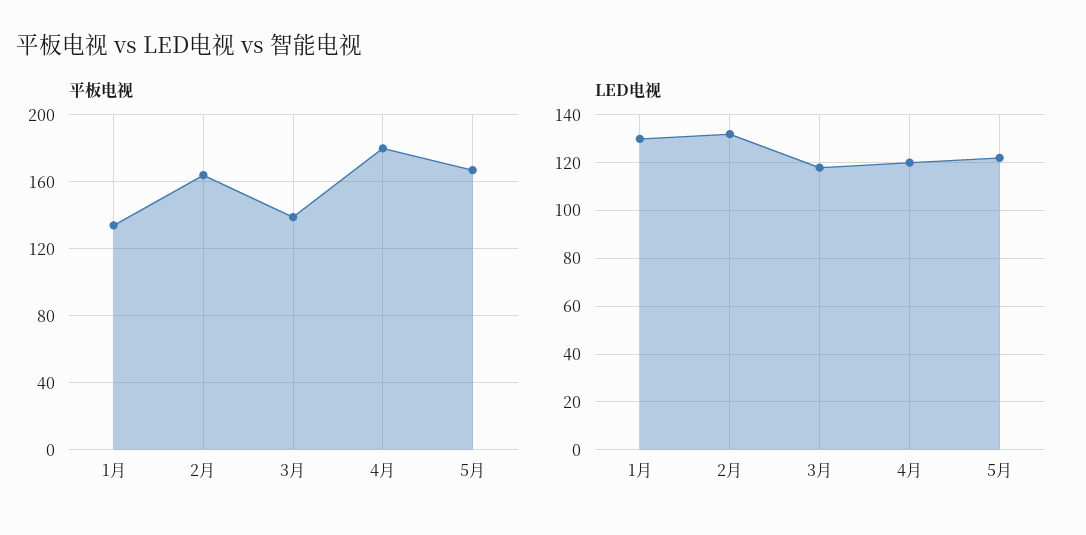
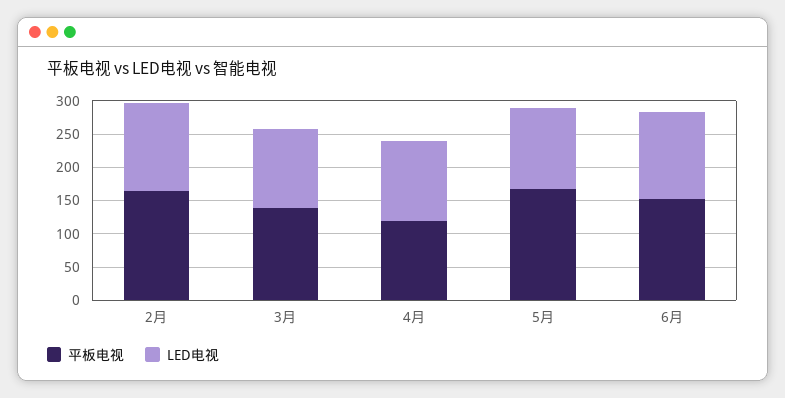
平板电视, 1月: 135 -> none
平板电视, 4月: 180 -> 125
LED电视, 1月: 130 -> none
平板电视, 6月: none -> 150
LED电视, 6月: none -> 125

